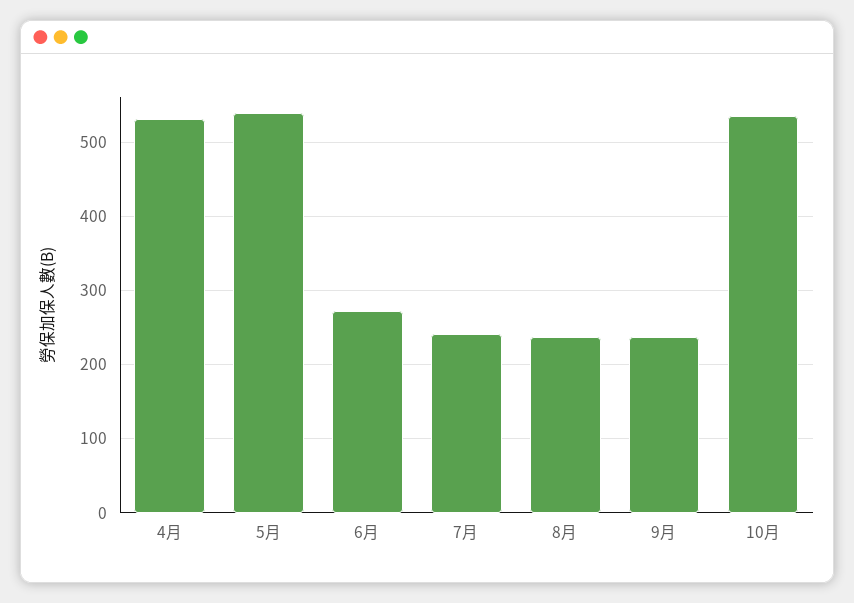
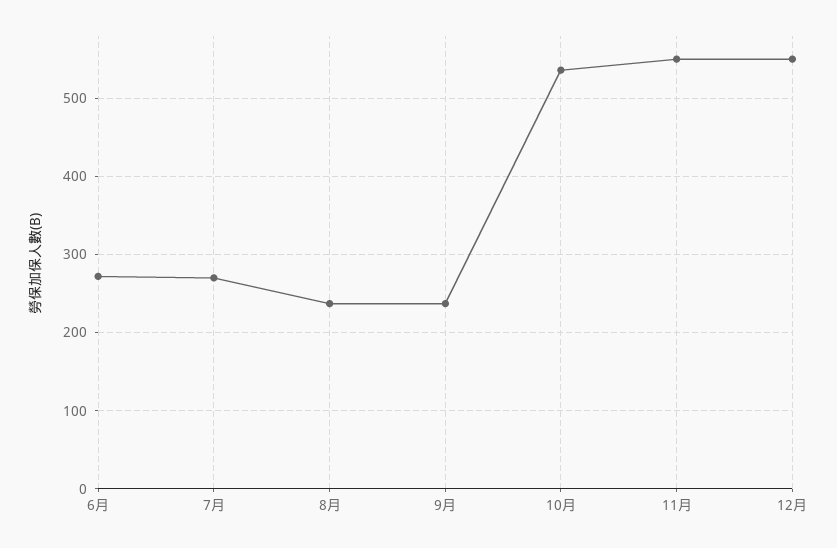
4月: 530 -> none
5月: 540 -> none
7月: 240 -> 270
11月: none -> 550
12月: none -> 550

